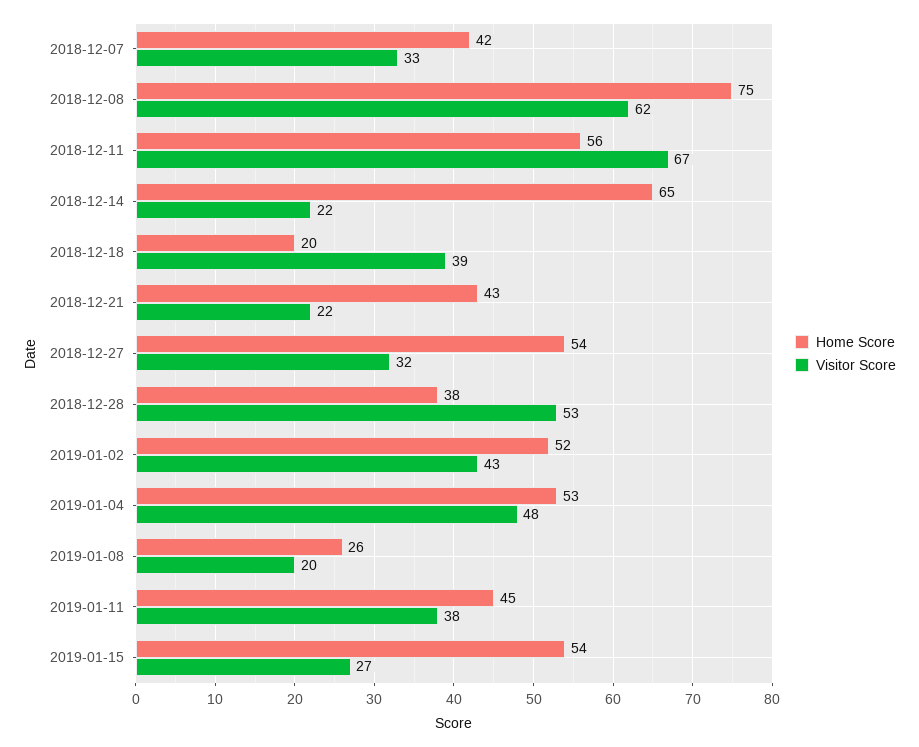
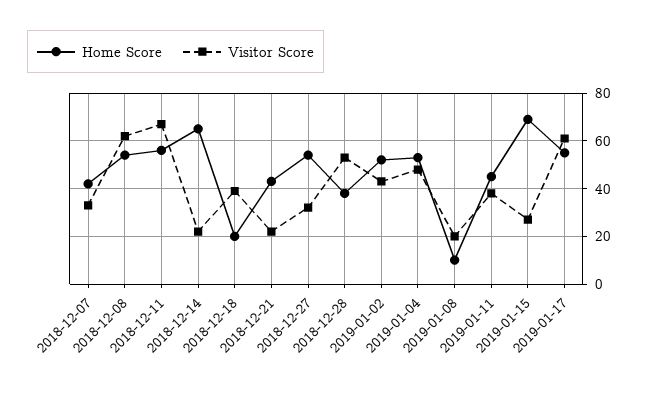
Home Score, 2018-12-08: 75 -> 55
Home Score, 2019-01-08: 26 -> 10
Home Score, 2019-01-15: 54 -> 70
Home Score, 2019-01-17: none -> 55
Visitor Score, 2019-01-17: none -> 60

